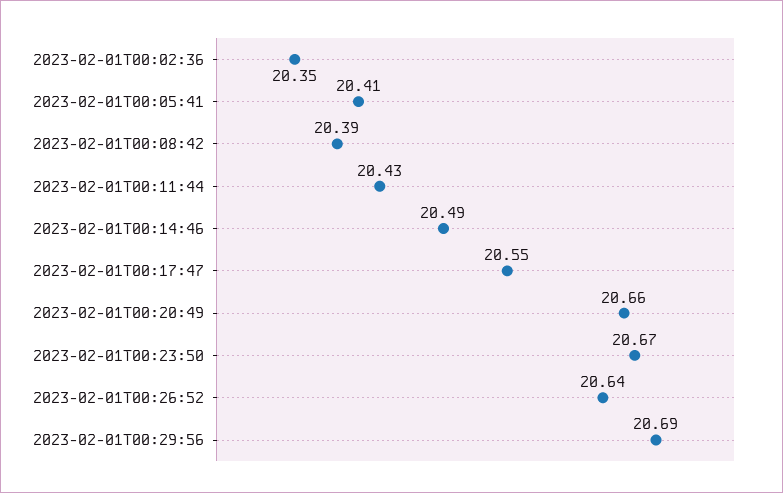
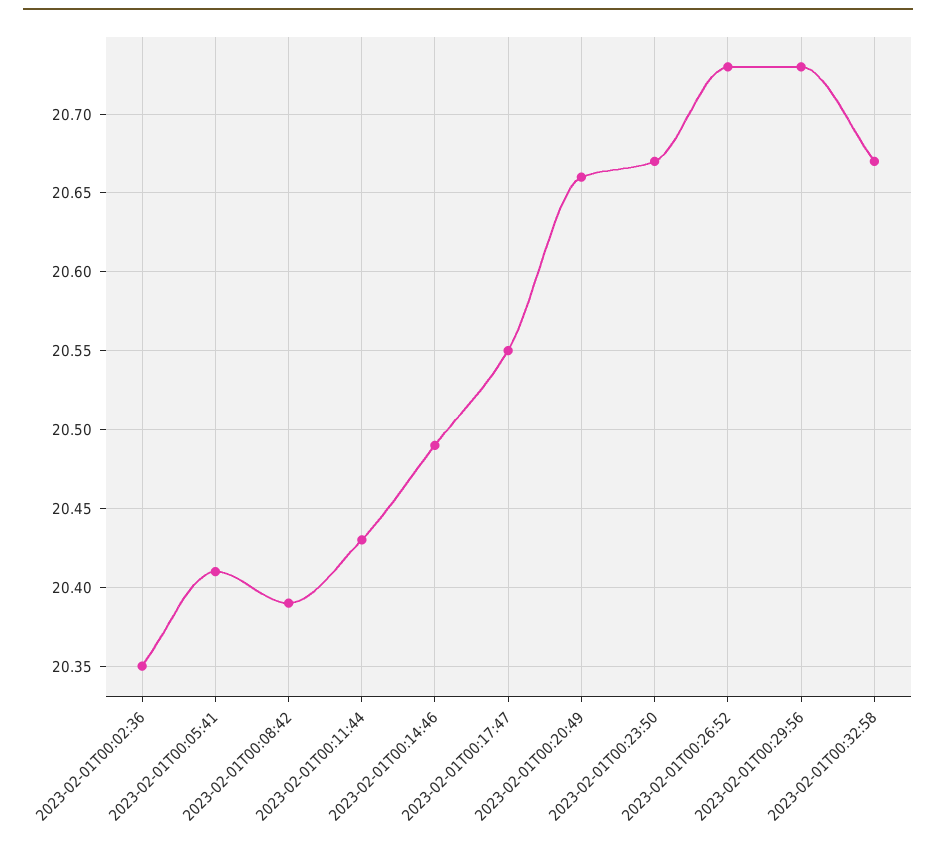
2023-02-01T00:26:52: 20.64 -> 20.73
2023-02-01T00:29:56: 20.69 -> 20.73
2023-02-01T00:32:58: none -> 20.67

